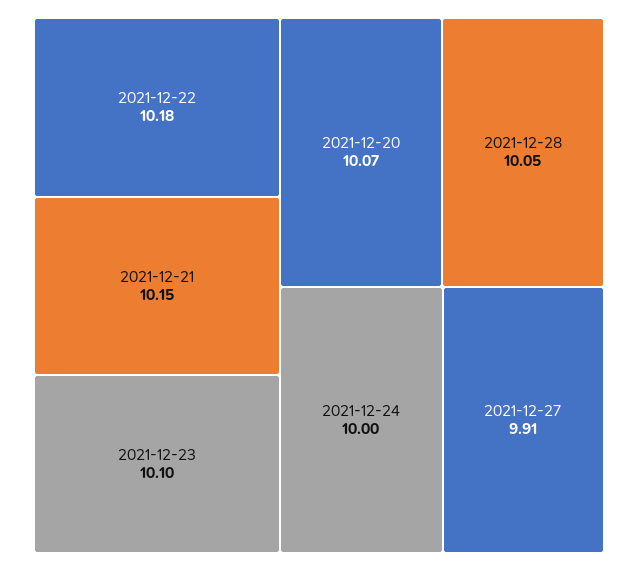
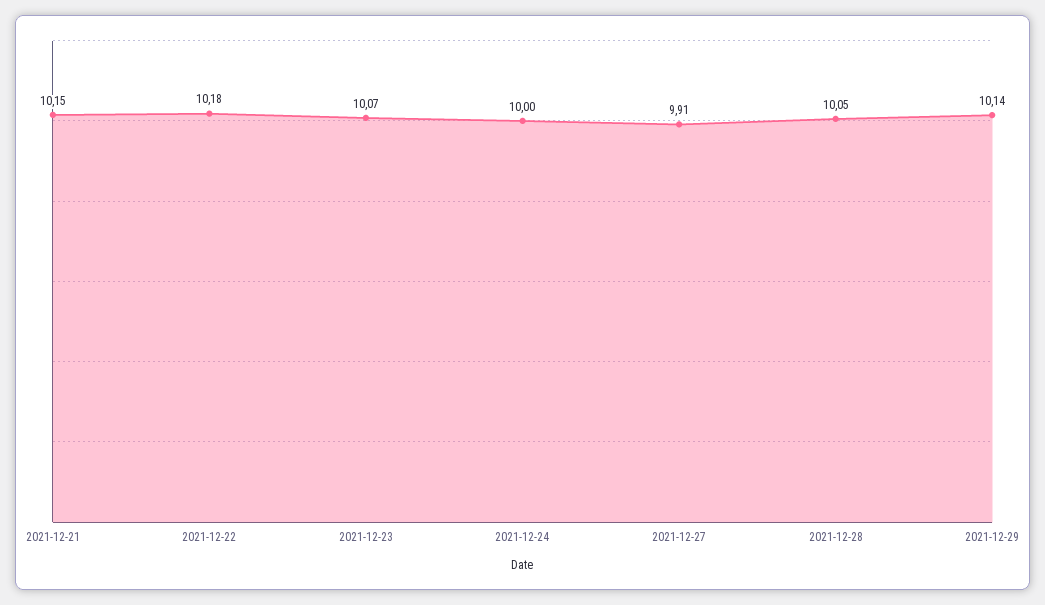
2021-12-23: 10.1 -> 10.07
2021-12-20: 10.07 -> none
2021-12-29: none -> 10.14

